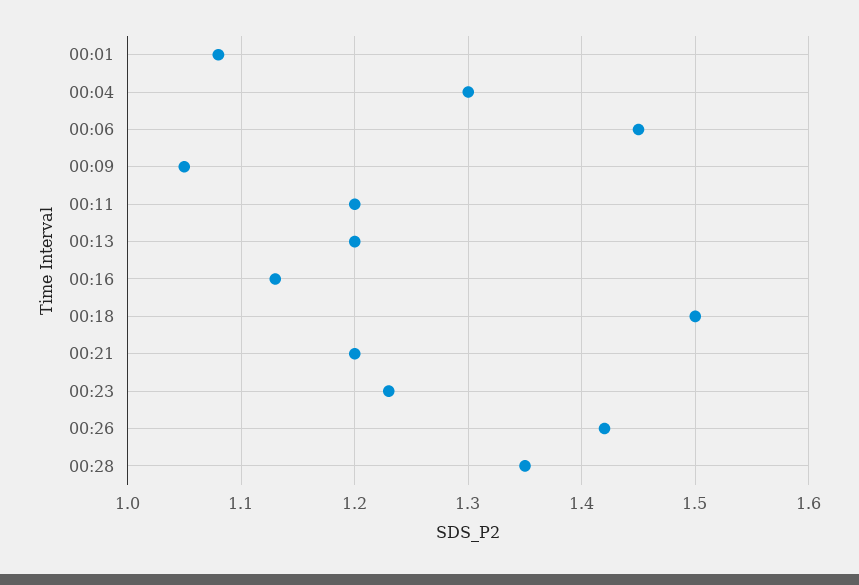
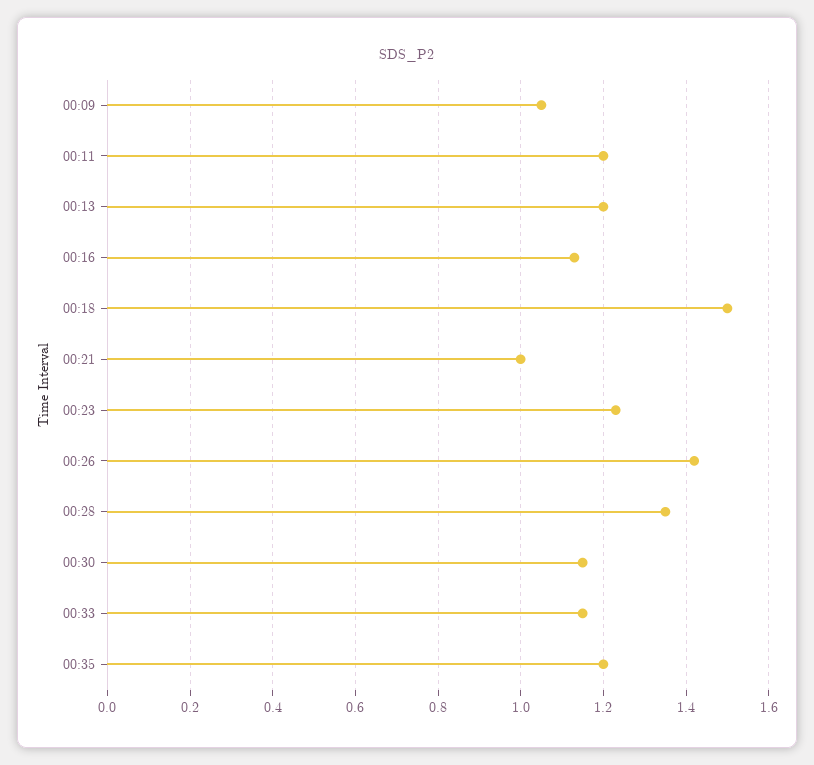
00:01: 1.08 -> none
00:04: 1.3 -> none
00:06: 1.45 -> none
00:21: 1.2 -> 1
00:30: none -> 1.15
00:33: none -> 1.15
00:35: none -> 1.2

